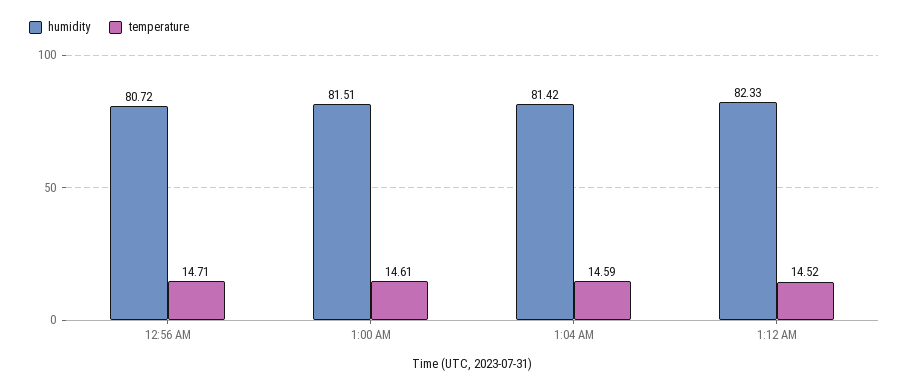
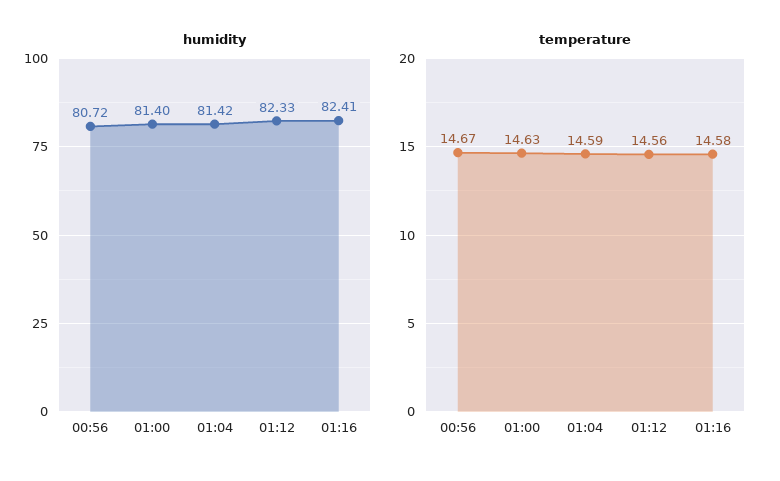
temperature, 12:56 AM: 14.71 -> 14.67
humidity, 1:00 AM: 81.51 -> 81.4
temperature, 1:00 AM: 14.61 -> 14.63
temperature, 1:12 AM: 14.52 -> 14.56
humidity, 01:16: none -> 82.41
temperature, 01:16: none -> 14.58

